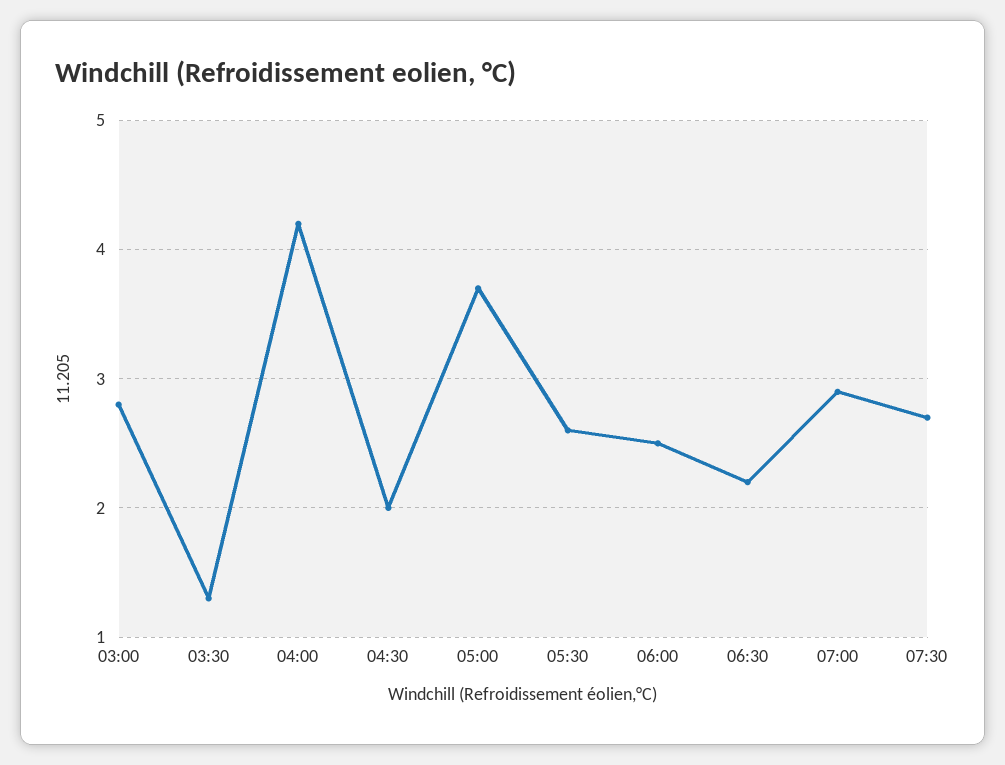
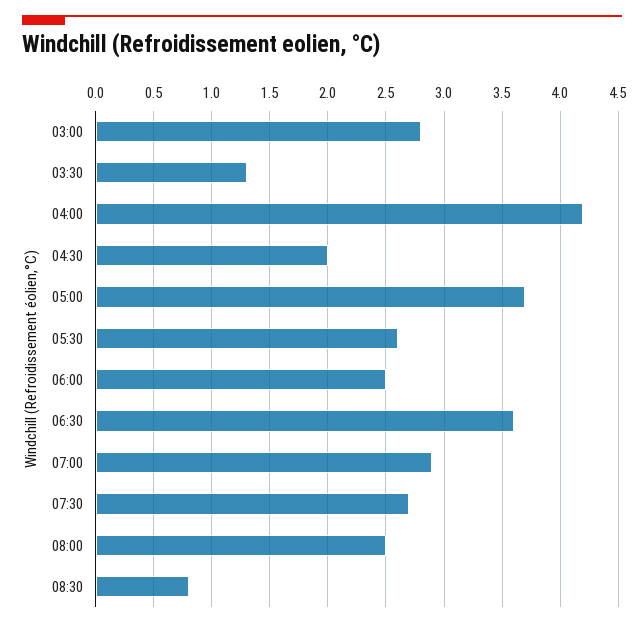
06:30: 2.2 -> 3.6
08:00: none -> 2.5
08:30: none -> 0.8

